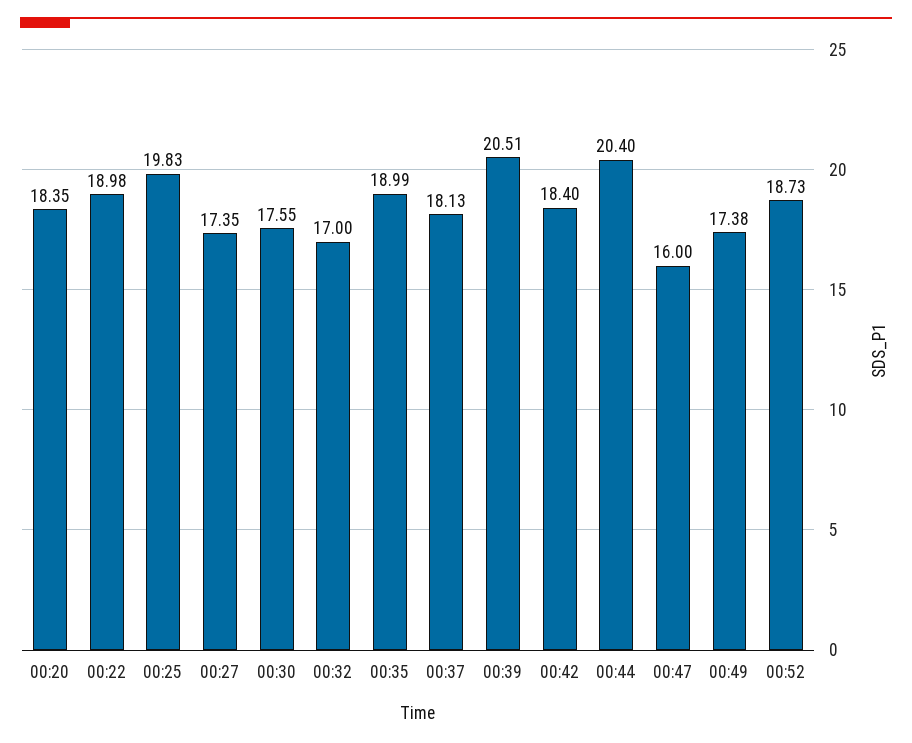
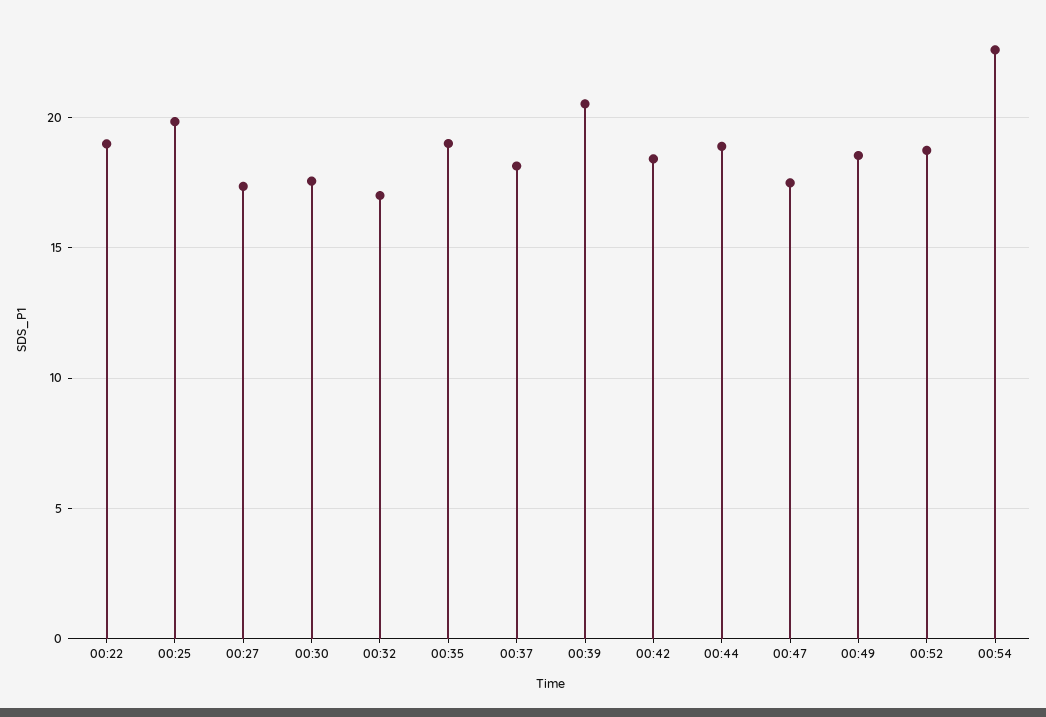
00:20: 18.35 -> none
00:44: 20.4 -> 19
00:47: 16 -> 17.5
00:49: 17.38 -> 18.5
00:54: none -> 22.5

